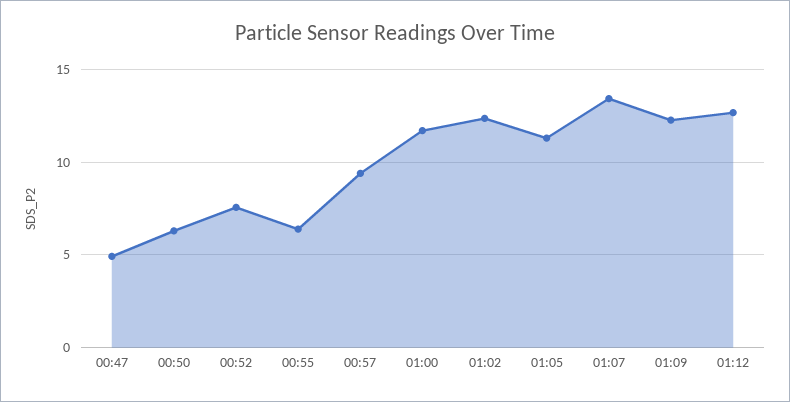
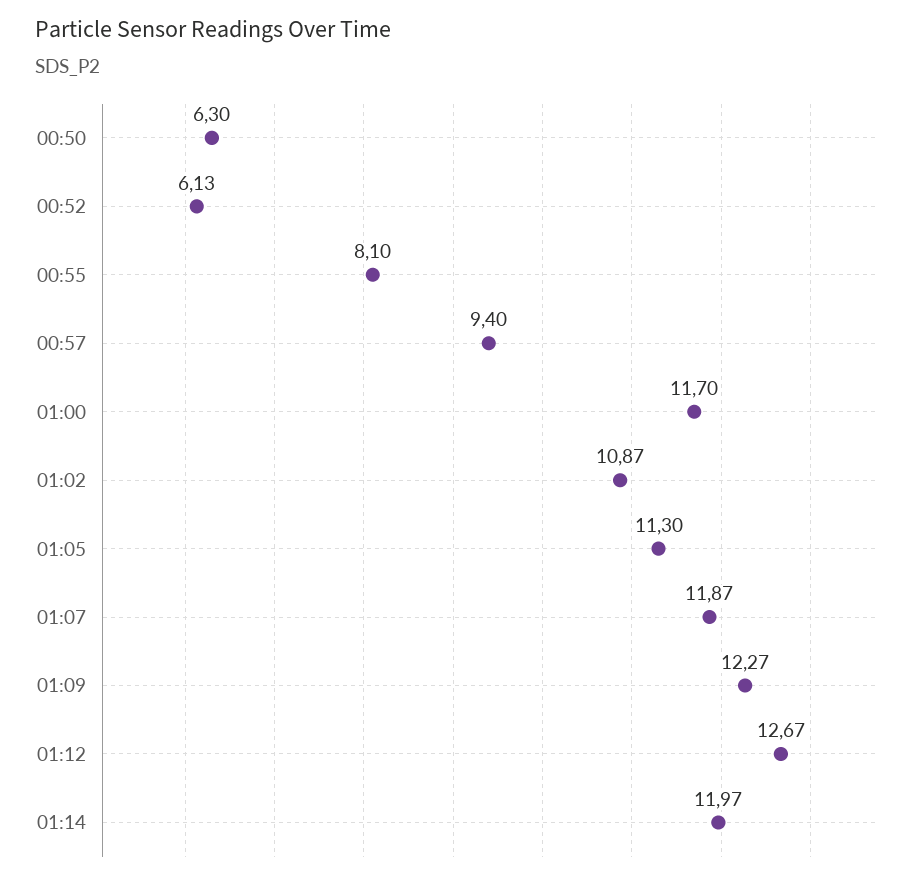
00:47: 5 -> none
00:52: 7.5 -> 6.13
00:55: 6.5 -> 8.1
01:02: 12.5 -> 10.87
01:07: 13.5 -> 11.87
01:14: none -> 11.97

